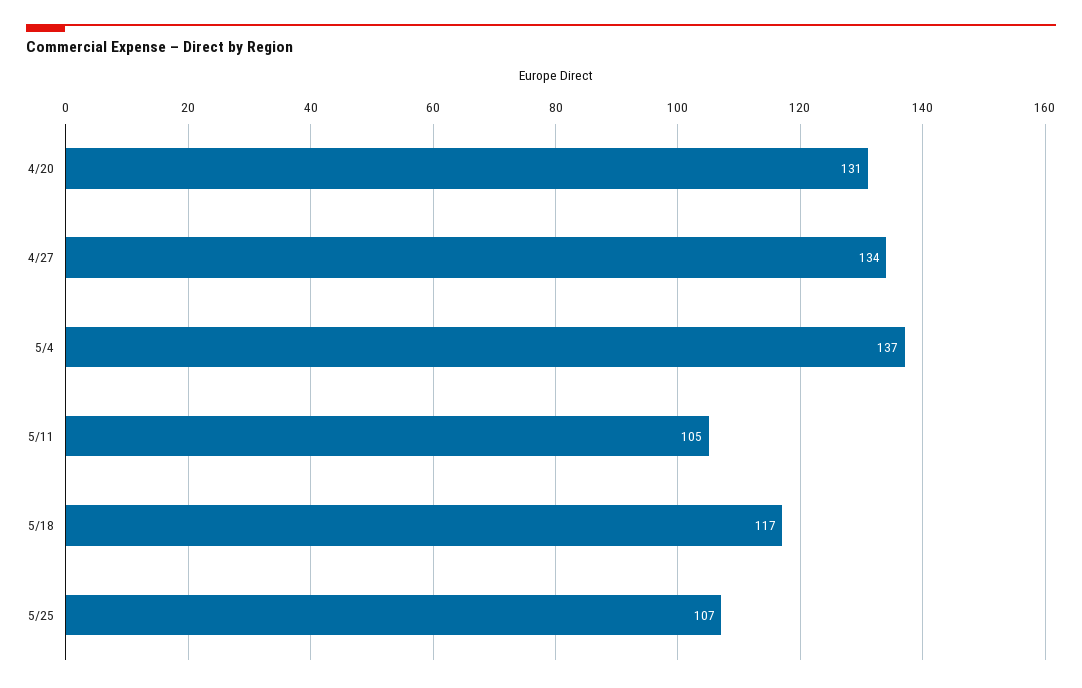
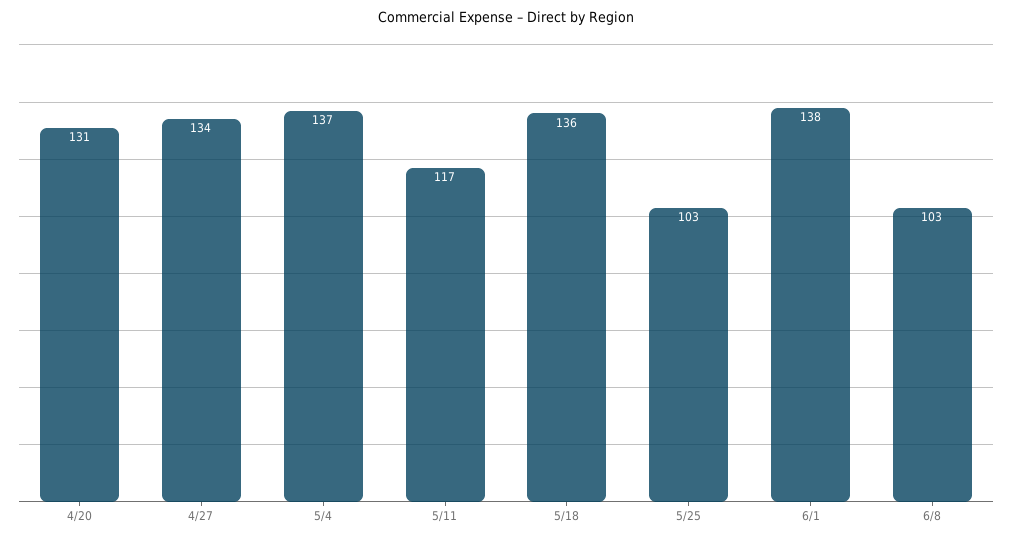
5/11: 105 -> 117
5/18: 117 -> 136
5/25: 107 -> 103
6/1: none -> 138
6/8: none -> 103

